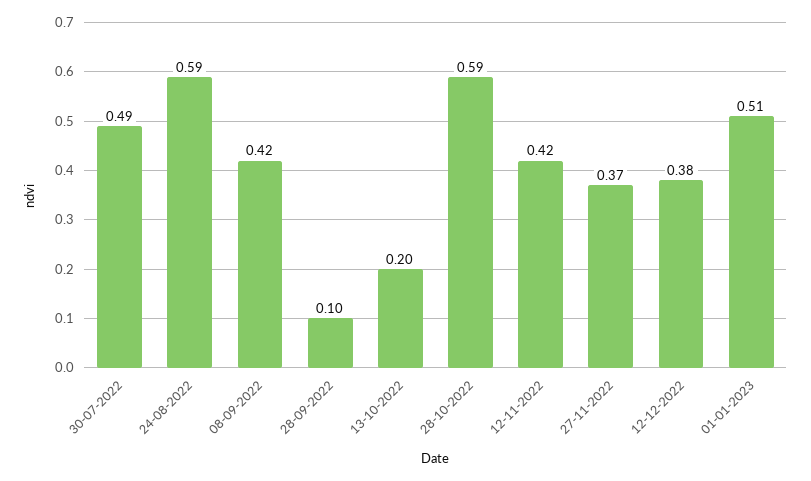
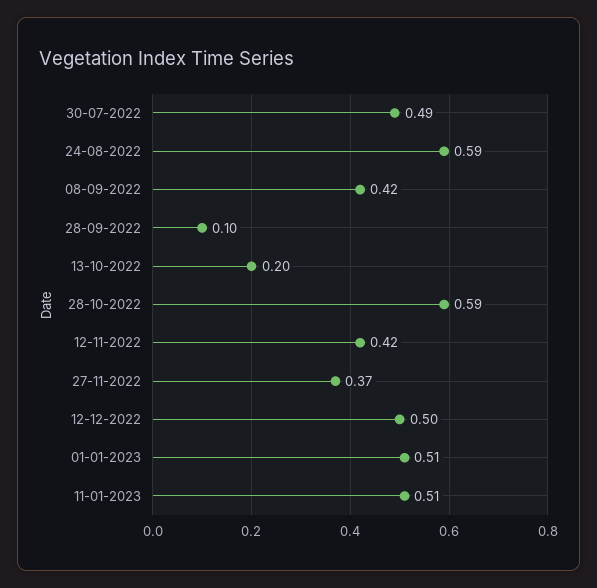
12-12-2022: 0.38 -> 0.5
11-01-2023: none -> 0.51

